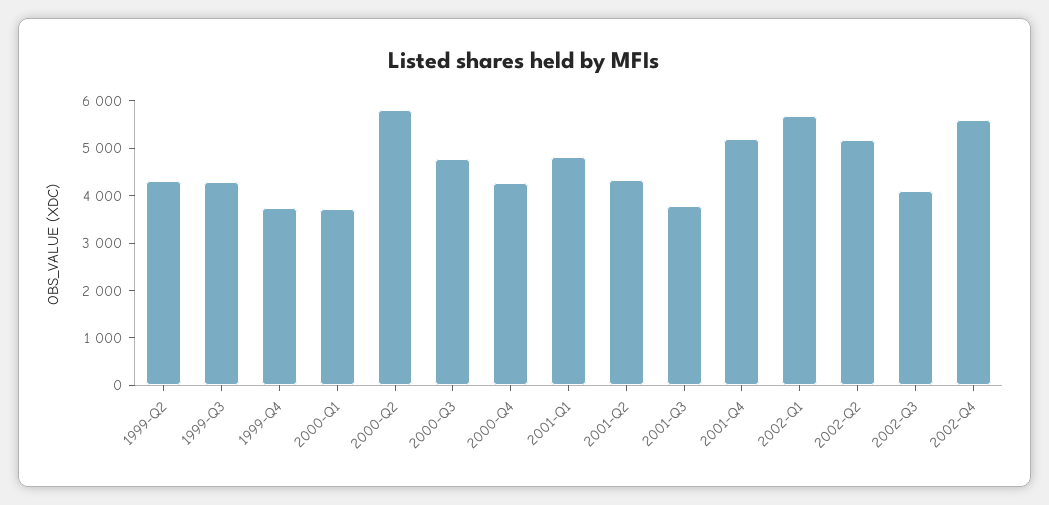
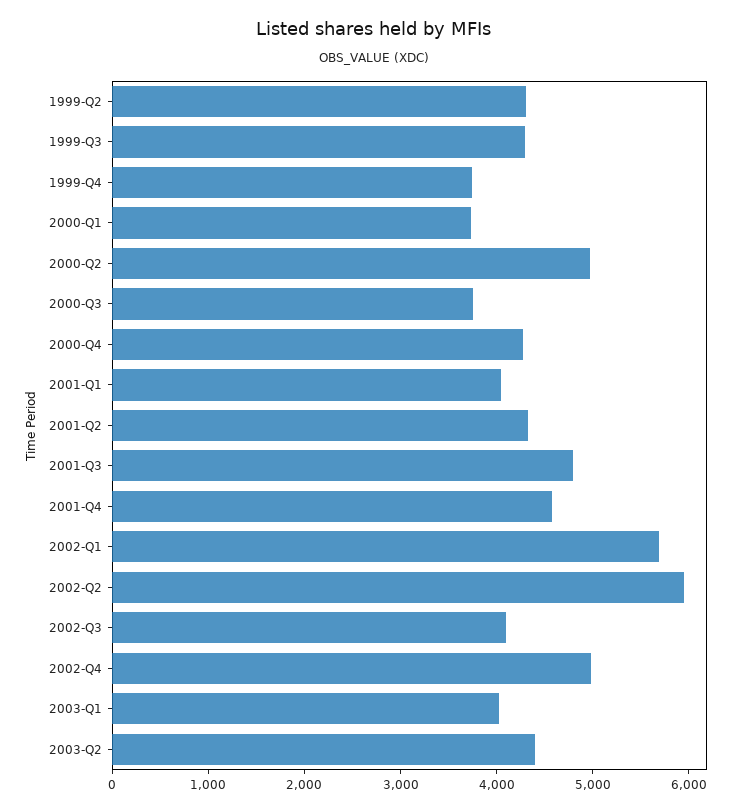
2000-Q2: 5800 -> 5000
2000-Q3: 4800 -> 3800
2001-Q1: 4800 -> 4000
2001-Q3: 3800 -> 4800
2001-Q4: 5200 -> 4600
2002-Q2: 5200 -> 6000
2002-Q4: 5600 -> 5000
2003-Q1: none -> 4000
2003-Q2: none -> 4400

